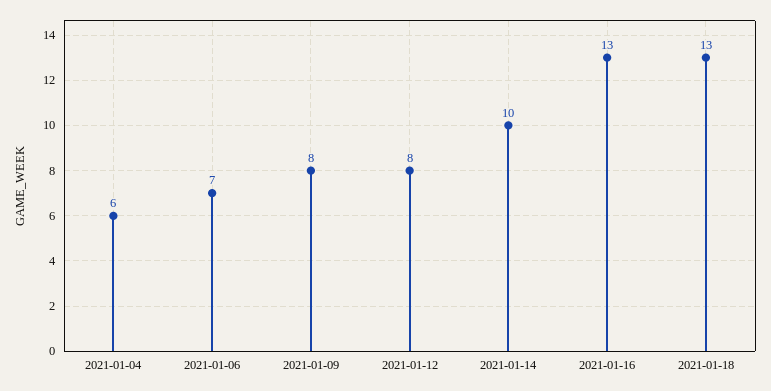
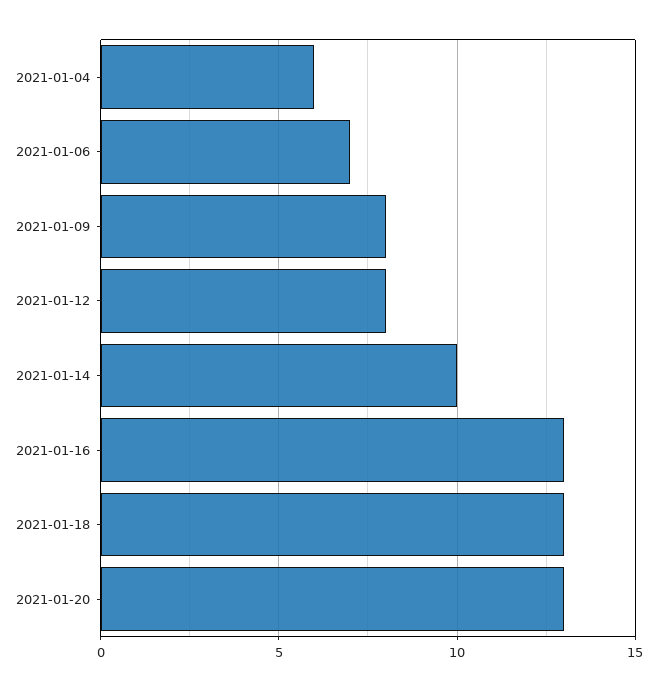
2021-01-20: none -> 13

